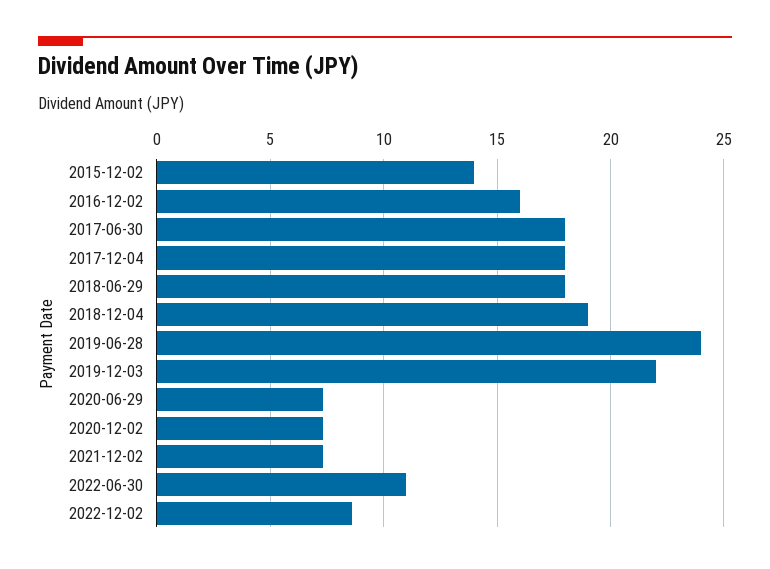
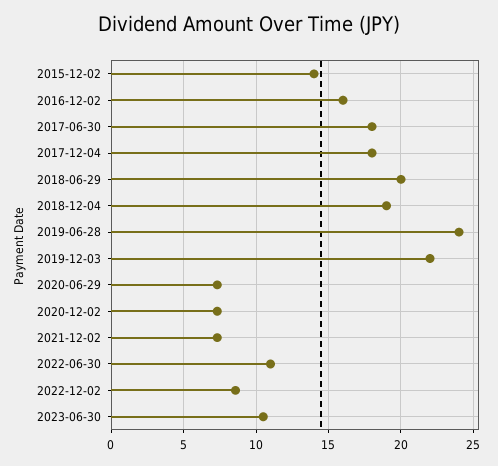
2018-06-29: 18 -> 20
2023-06-30: none -> 10.5

